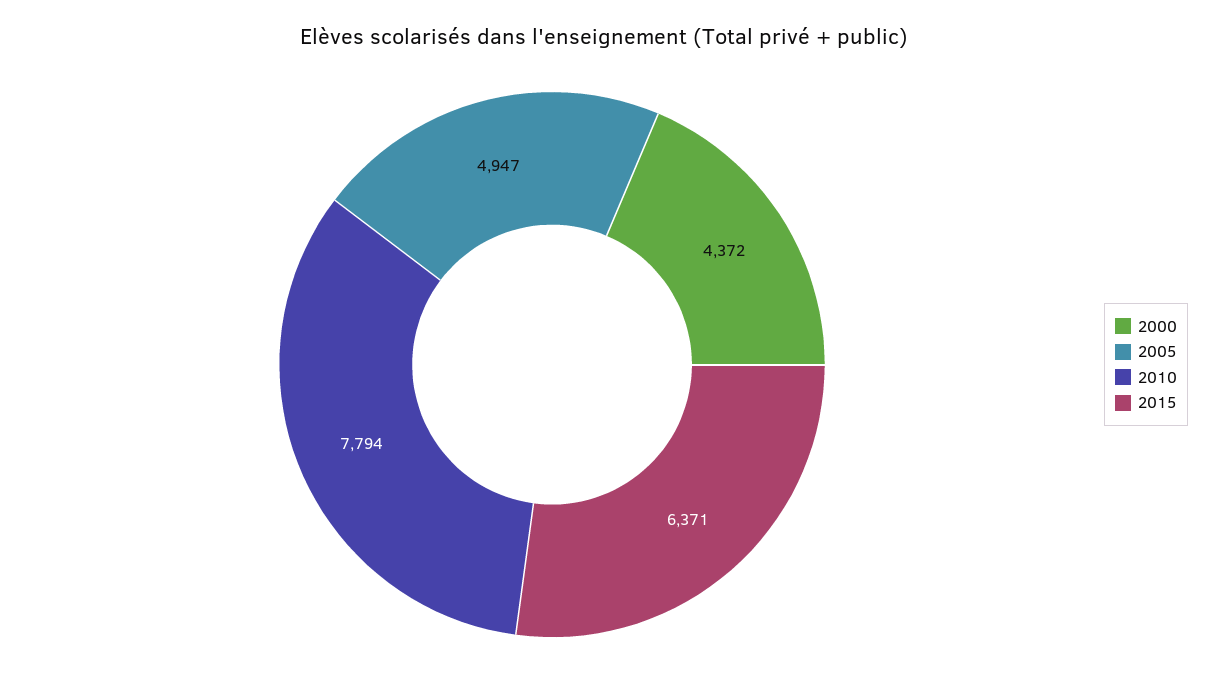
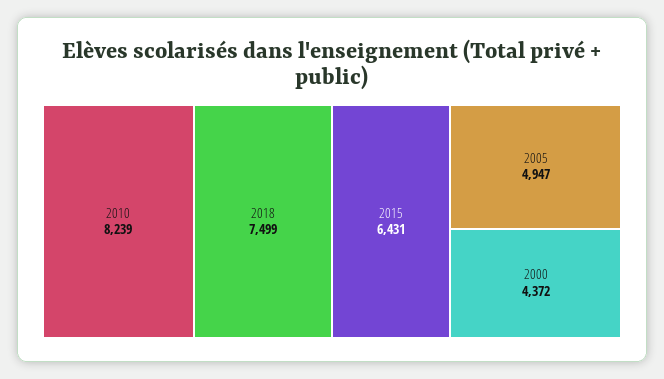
2010: 7794 -> 8239
2015: 6371 -> 6431
2018: none -> 7499

